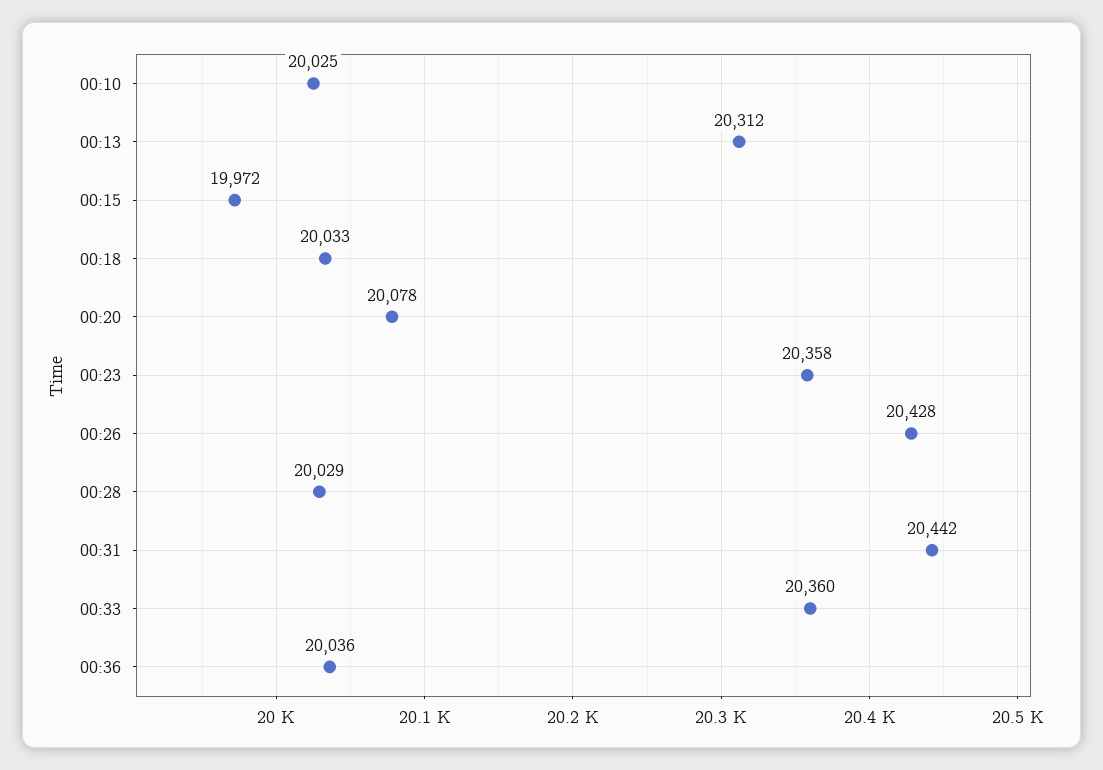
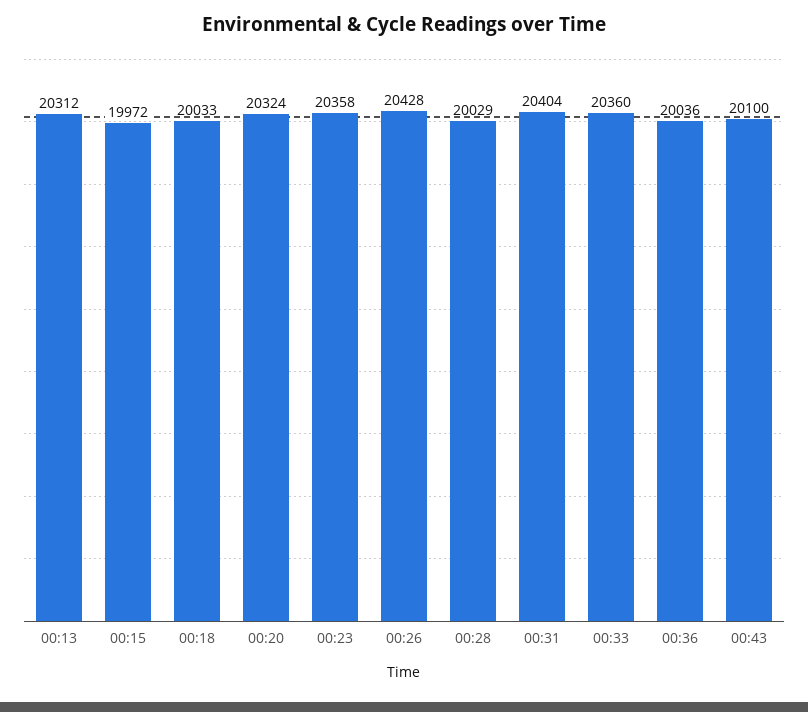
00:10: 20025 -> none
00:20: 20078 -> 20324
00:31: 20442 -> 20404
00:43: none -> 20100

